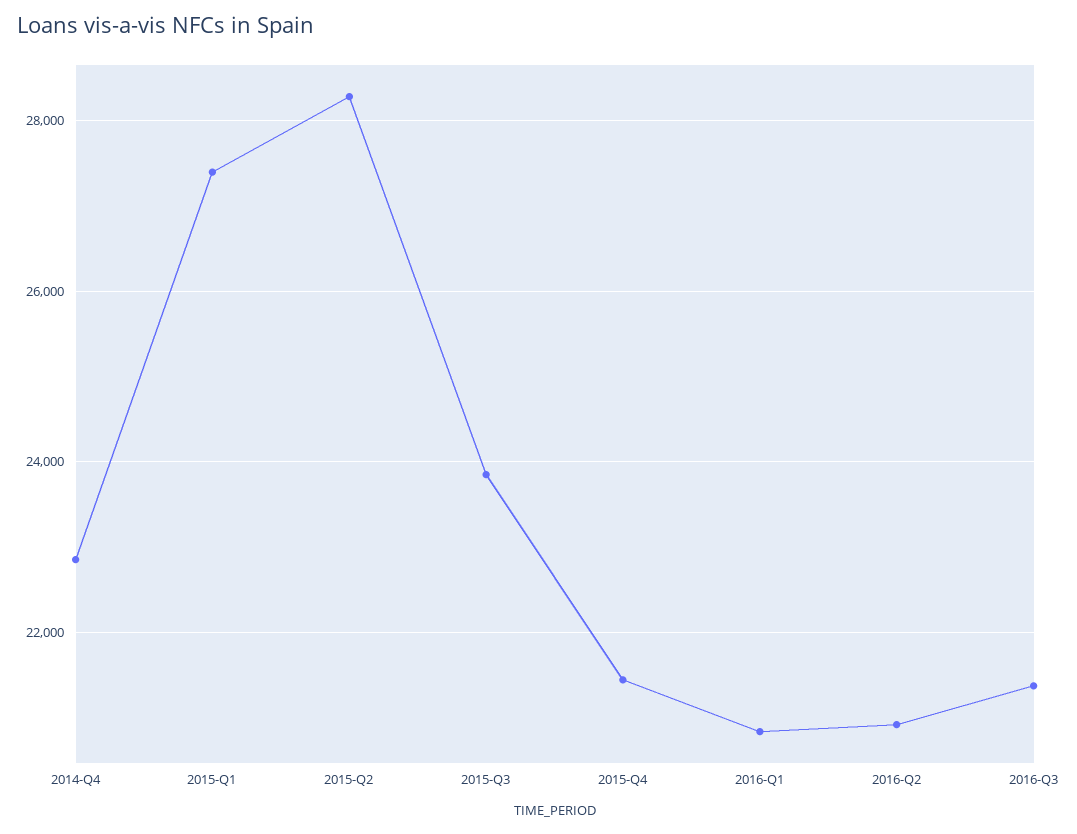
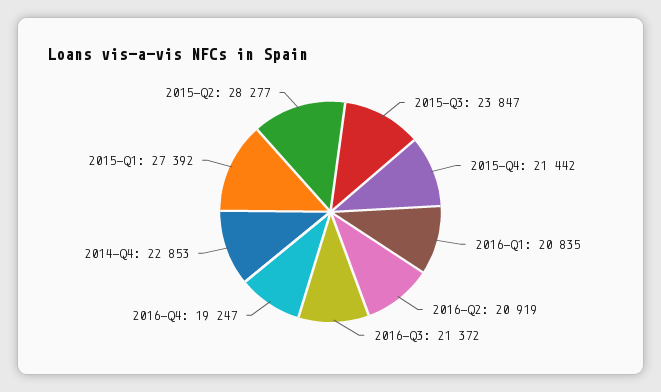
2016-Q4: none -> 19247

